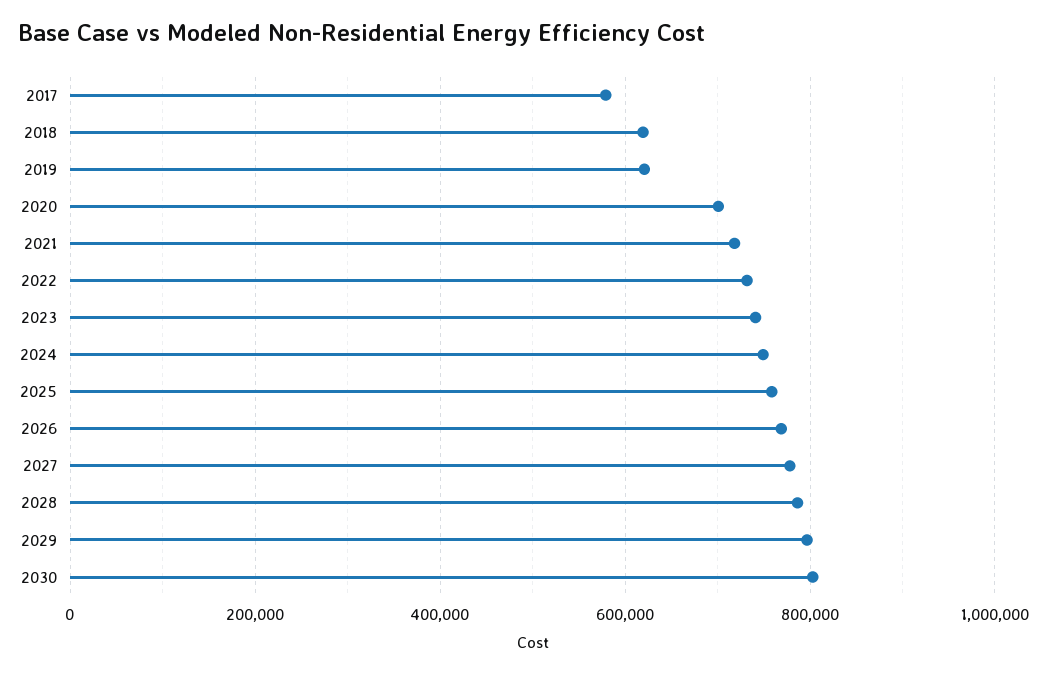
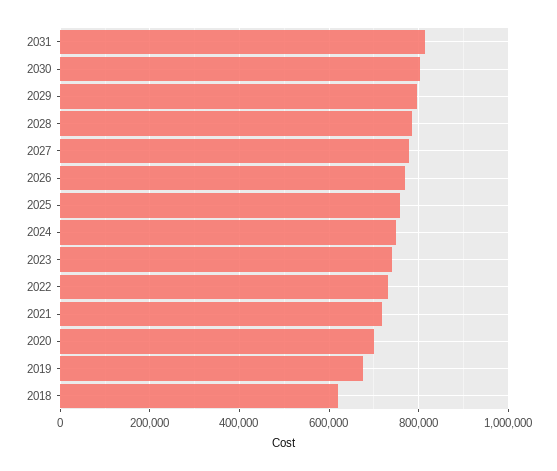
2017: 580000 -> none
2019: 620000 -> 680000
2031: none -> 820000

